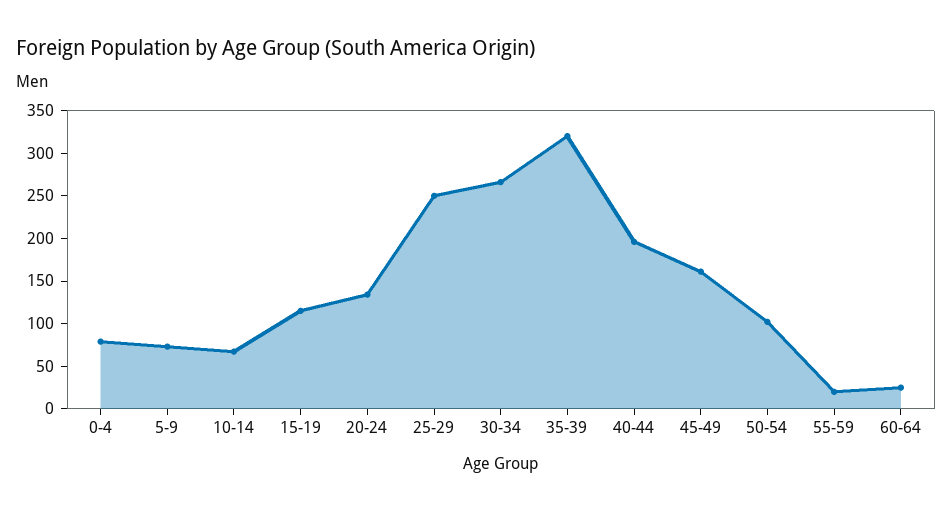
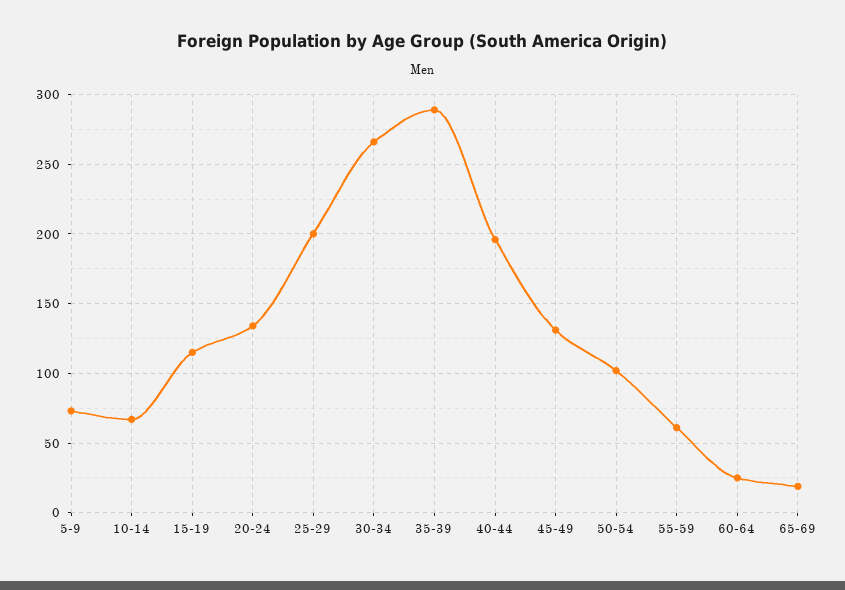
0-4: 80 -> none
25-29: 250 -> 200
35-39: 320 -> 290
45-49: 160 -> 130
55-59: 20 -> 60
65-69: none -> 20

